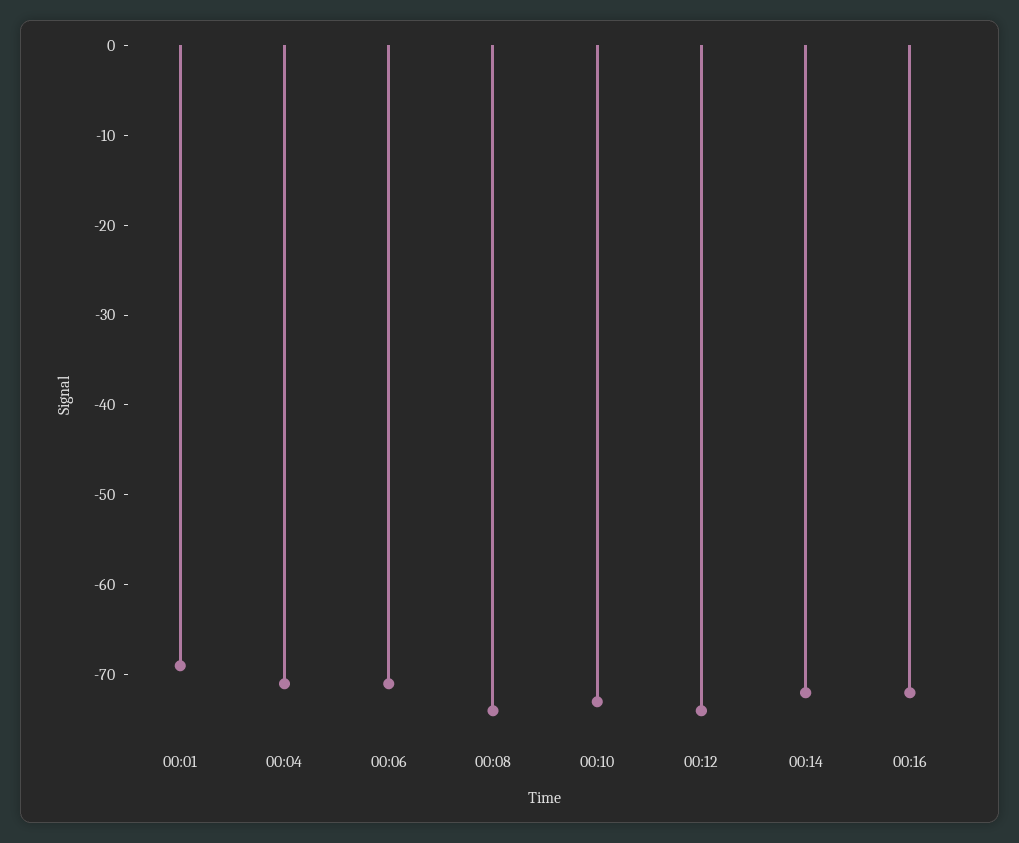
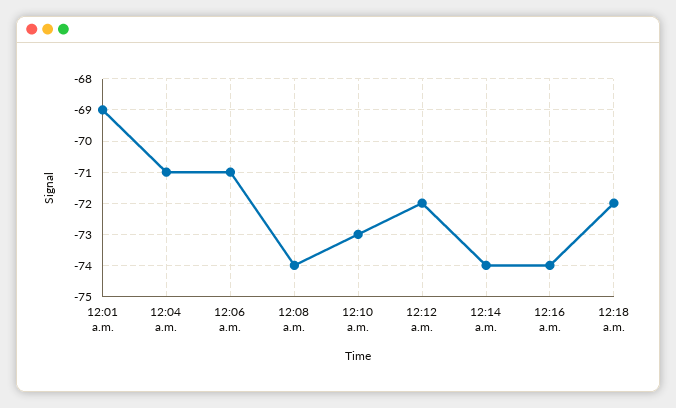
00:12: -74 -> -72
00:14: -72 -> -74
00:16: -72 -> -74
12:18 a.m.: none -> -72

